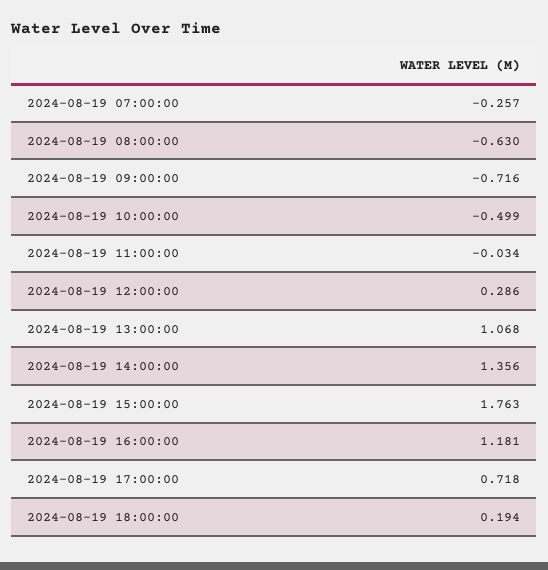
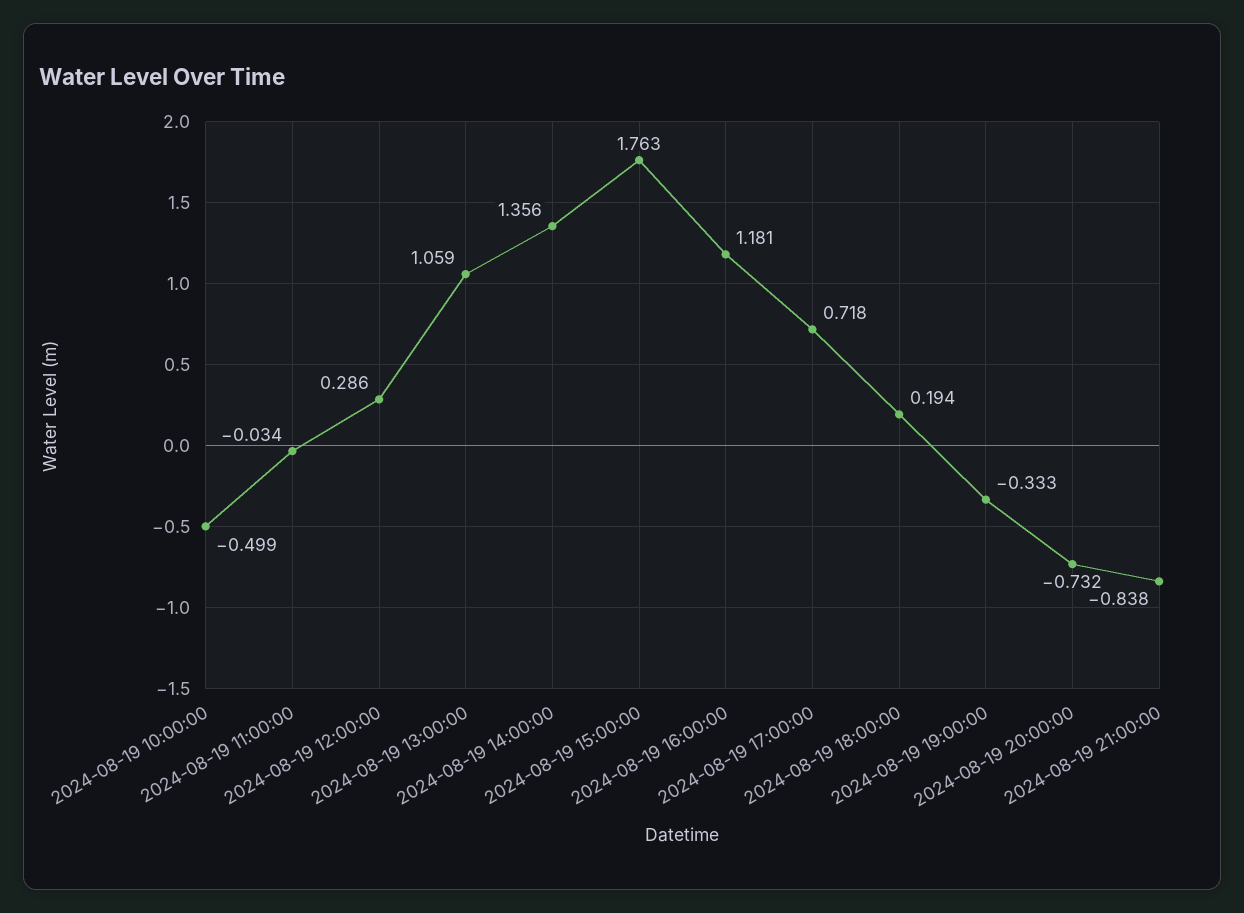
2024-08-19 07:00:00: -0.257 -> none
2024-08-19 08:00:00: -0.63 -> none
2024-08-19 09:00:00: -0.716 -> none
2024-08-19 13:00:00: 1.068 -> 1.059
2024-08-19 19:00:00: none -> -0.333
2024-08-19 20:00:00: none -> -0.732
2024-08-19 21:00:00: none -> -0.838

